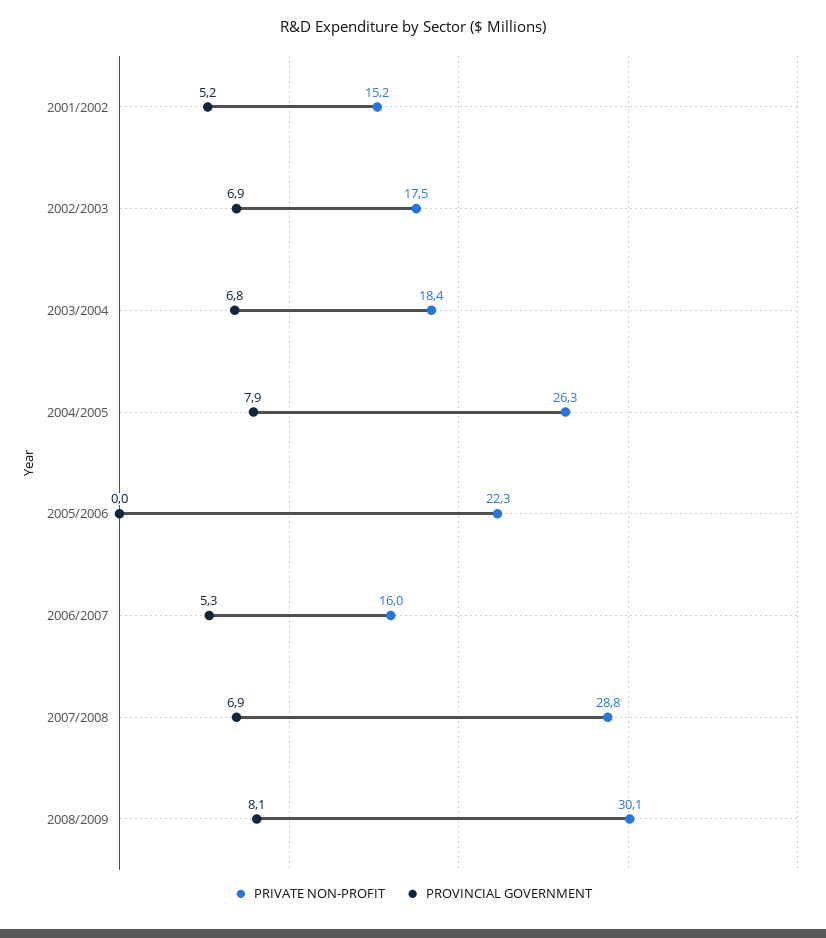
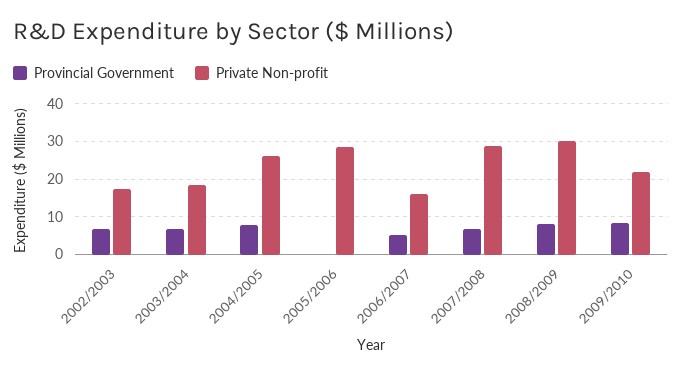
PRIVATE NON-PROFIT, 2001/2002: 15.2 -> none
PROVINCIAL GOVERNMENT, 2001/2002: 5.2 -> none
PRIVATE NON-PROFIT, 2005/2006: 22.3 -> 28
PROVINCIAL GOVERNMENT, 2009/2010: none -> 8
PRIVATE NON-PROFIT, 2009/2010: none -> 22

